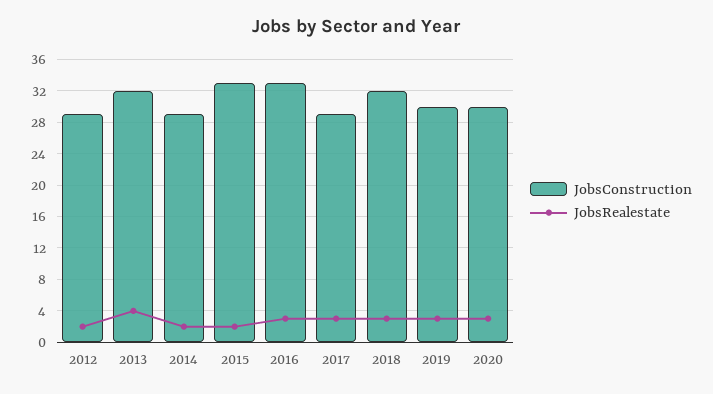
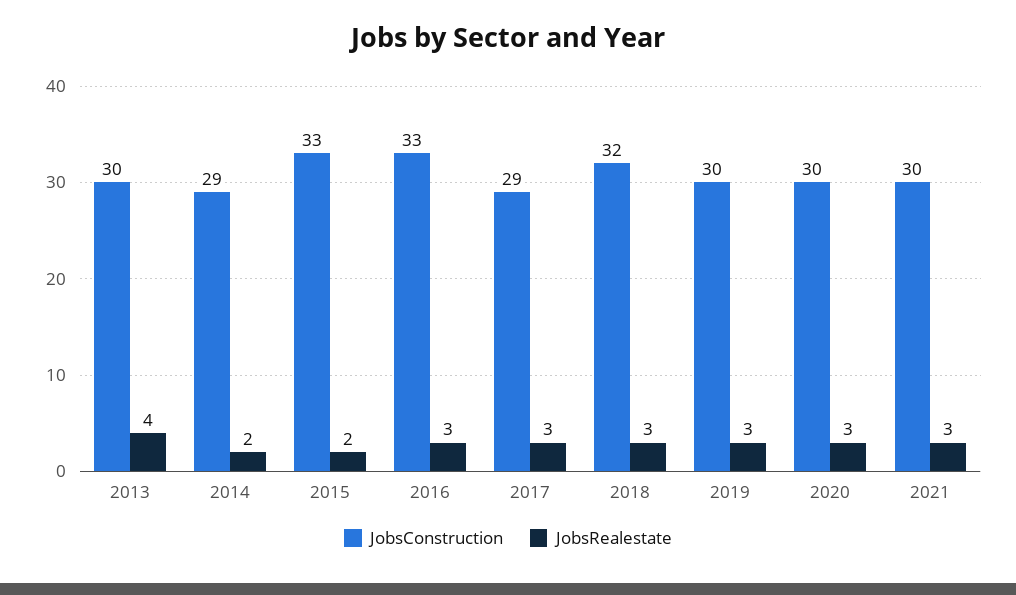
JobsConstruction, 2012: 29 -> none
JobsRealestate, 2012: 2 -> none
JobsConstruction, 2013: 32 -> 30
JobsConstruction, 2021: none -> 30
JobsRealestate, 2021: none -> 3

